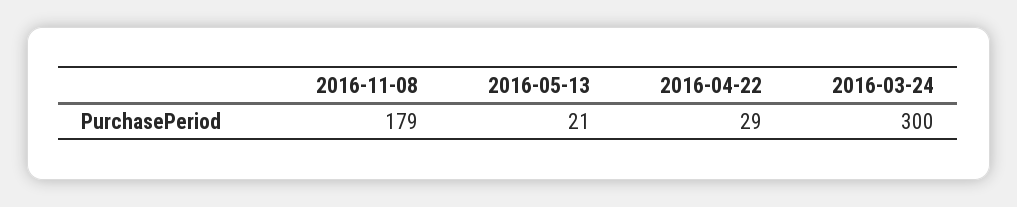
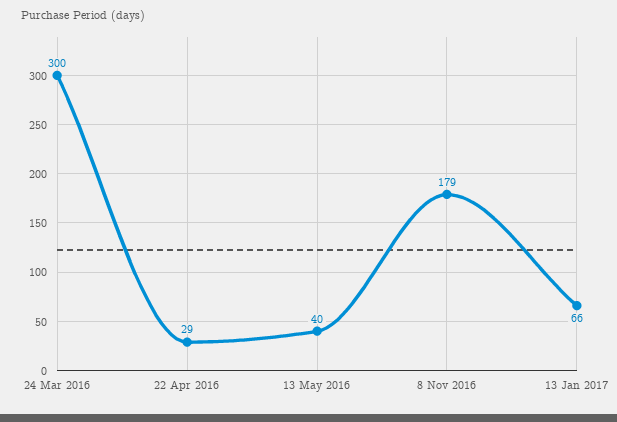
2016-05-13: 21 -> 40
13 Jan 2017: none -> 66

